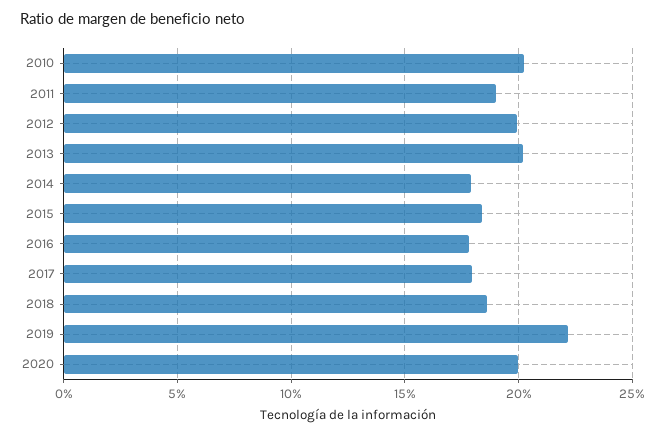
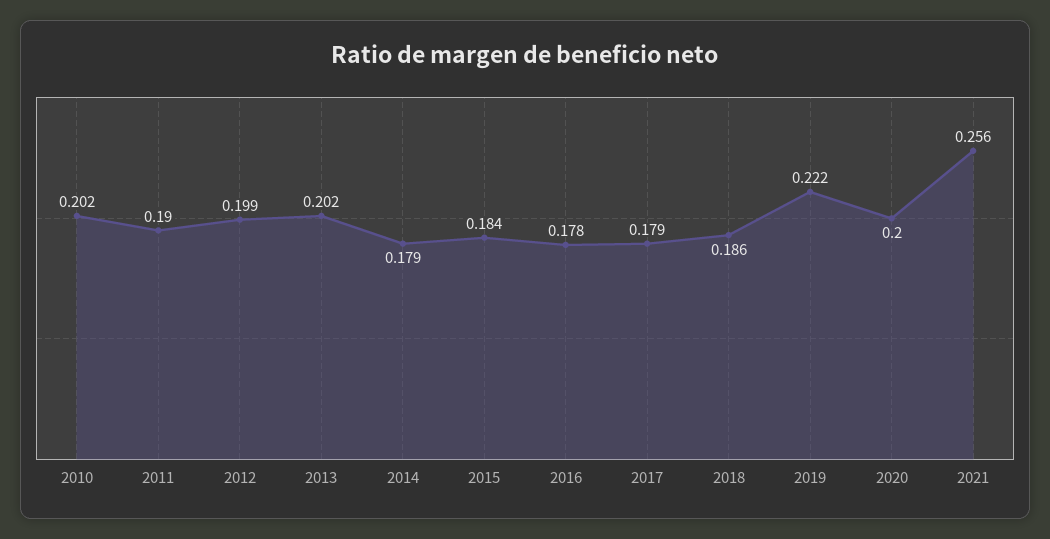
2021: none -> 0.256

